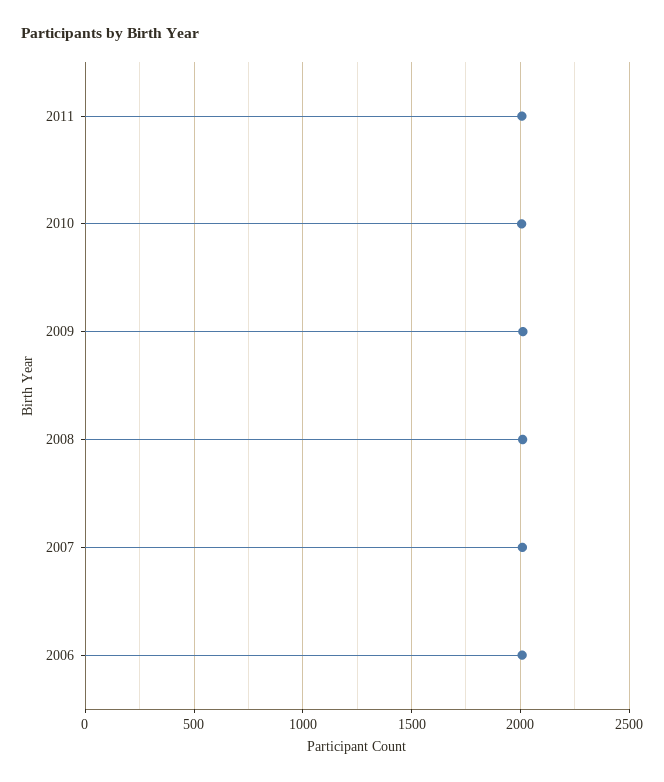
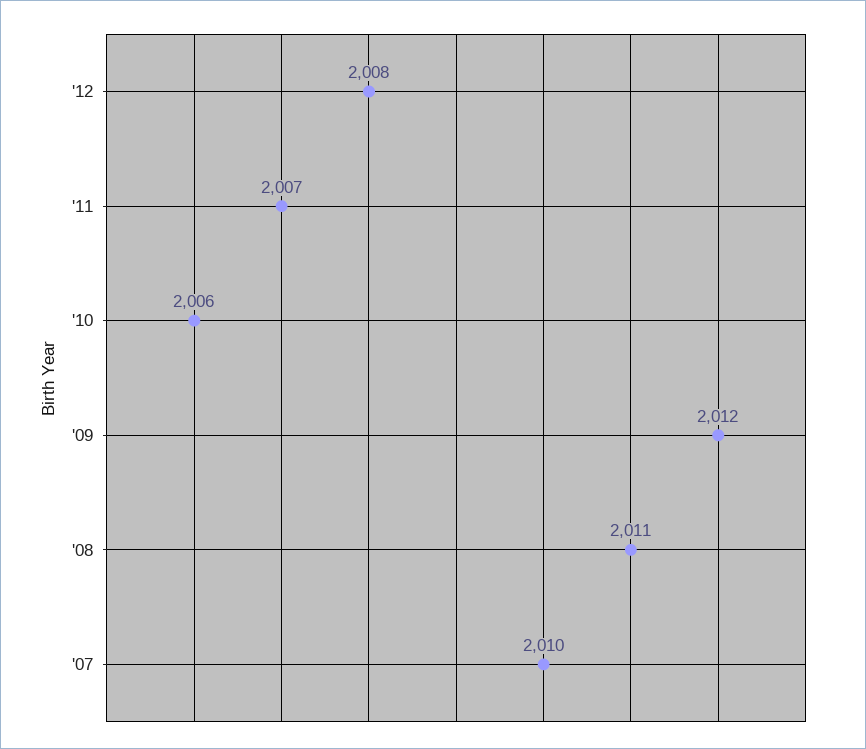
2006: 2000 -> none
'12: none -> 2008

